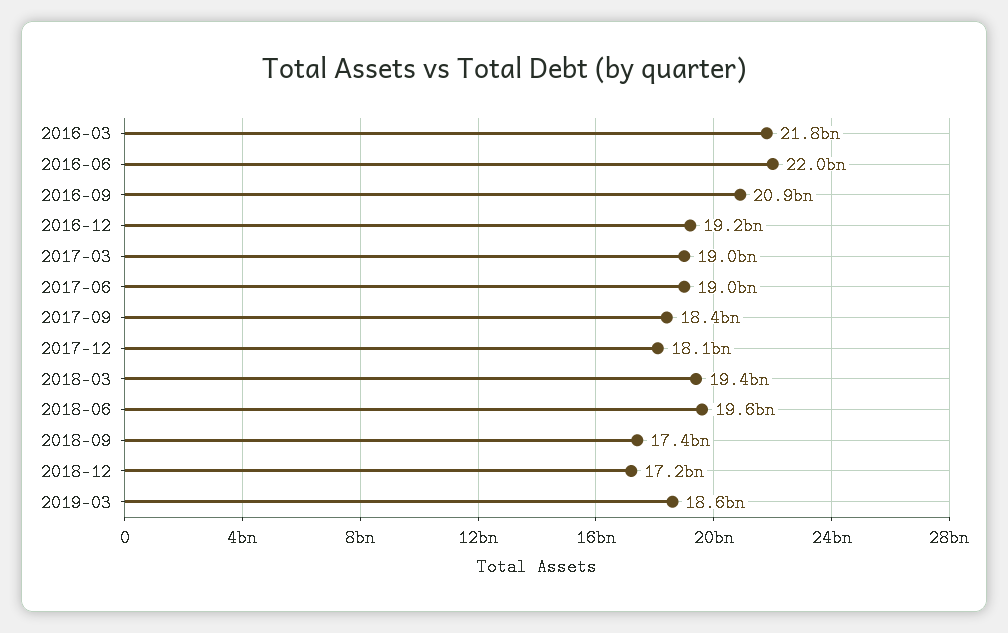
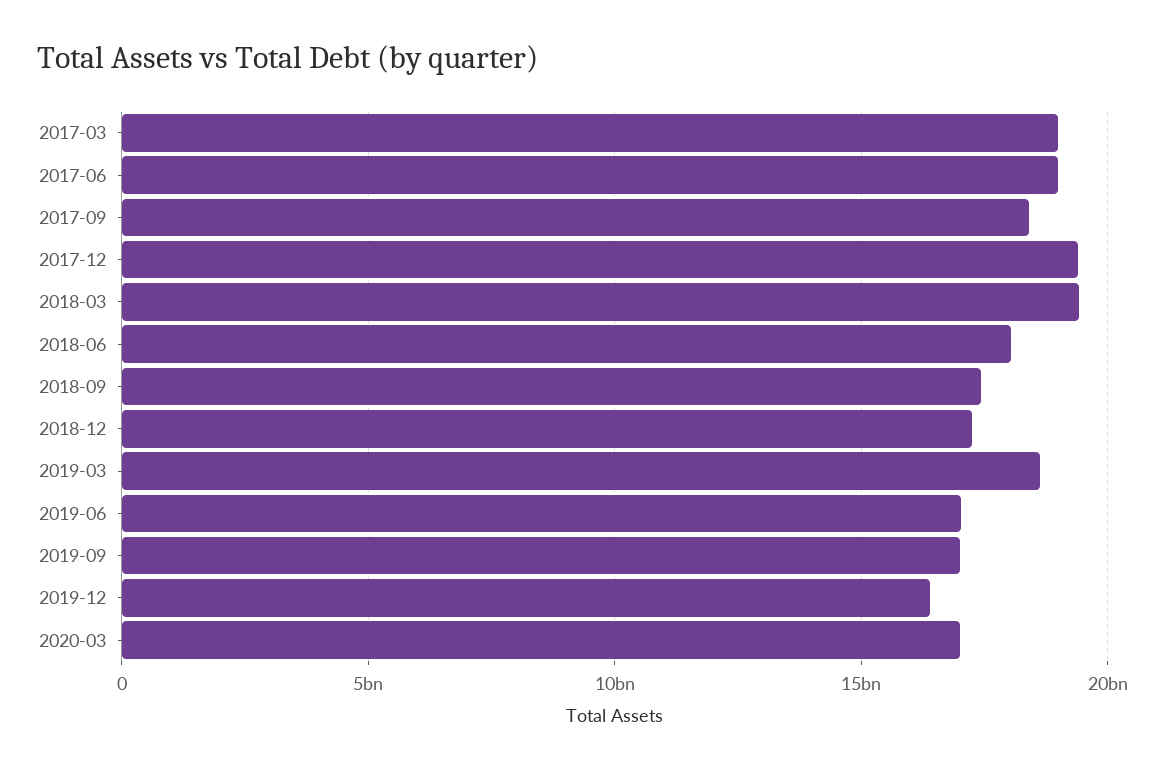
2016-03: 21800000000 -> none
2016-06: 22000000000 -> none
2016-09: 20900000000 -> none
2016-12: 19200000000 -> none
2017-12: 18100000000 -> 19500000000
2018-06: 19600000000 -> 18000000000
2019-06: none -> 17000000000
2019-09: none -> 17000000000
2019-12: none -> 16500000000
2020-03: none -> 17000000000

